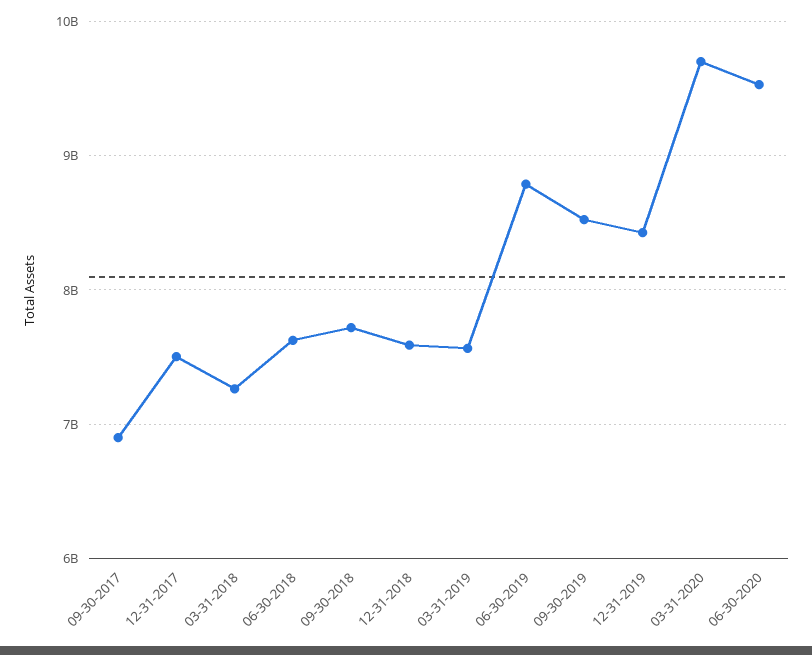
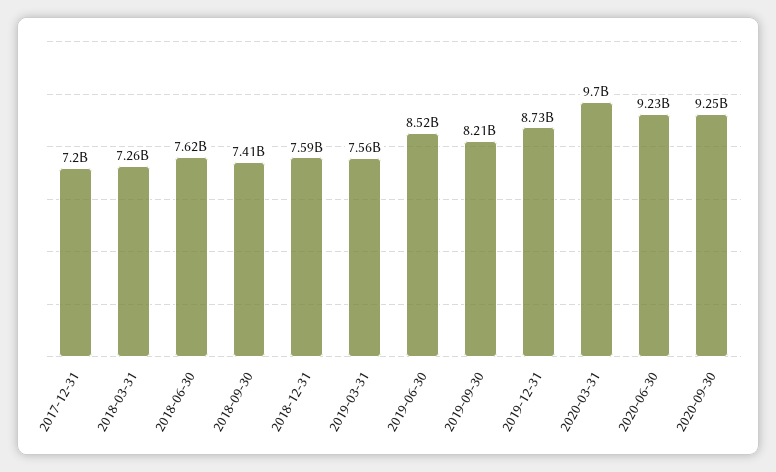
09-30-2017: 6900000000 -> none
12-31-2017: 7500000000 -> 7200000000
09-30-2018: 7700000000 -> 7410000000
06-30-2019: 8800000000 -> 8520000000
09-30-2019: 8500000000 -> 8210000000
12-31-2019: 8400000000 -> 8730000000
06-30-2020: 9500000000 -> 9230000000
2020-09-30: none -> 9250000000

